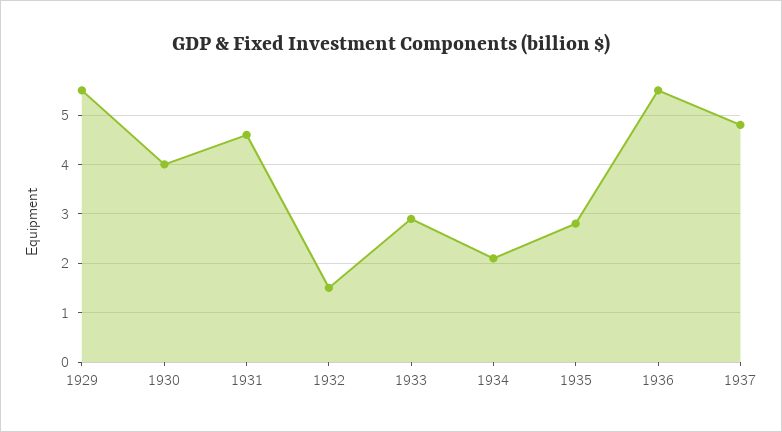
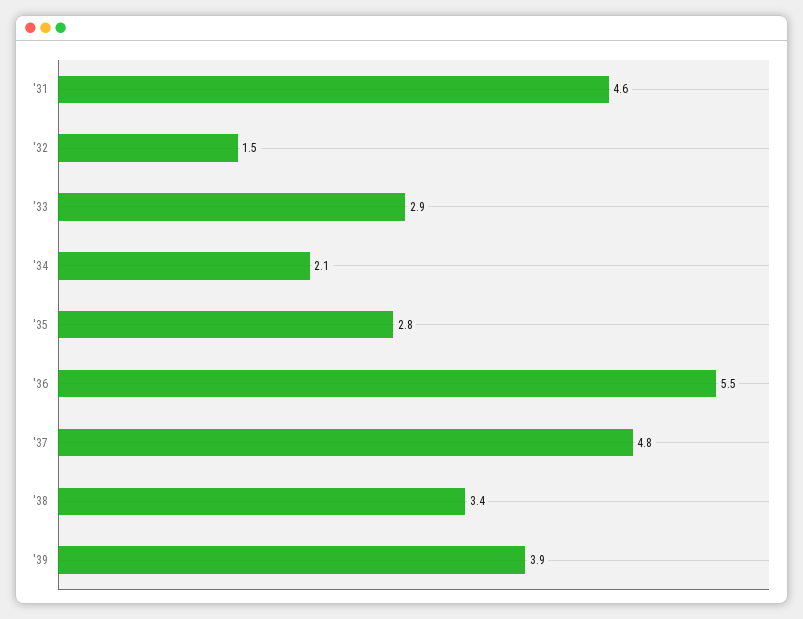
1929: 5.5 -> none
1930: 4 -> none
'38: none -> 3.4
'39: none -> 3.9

